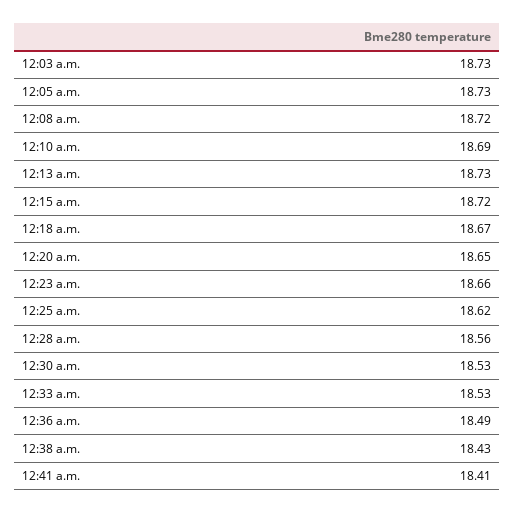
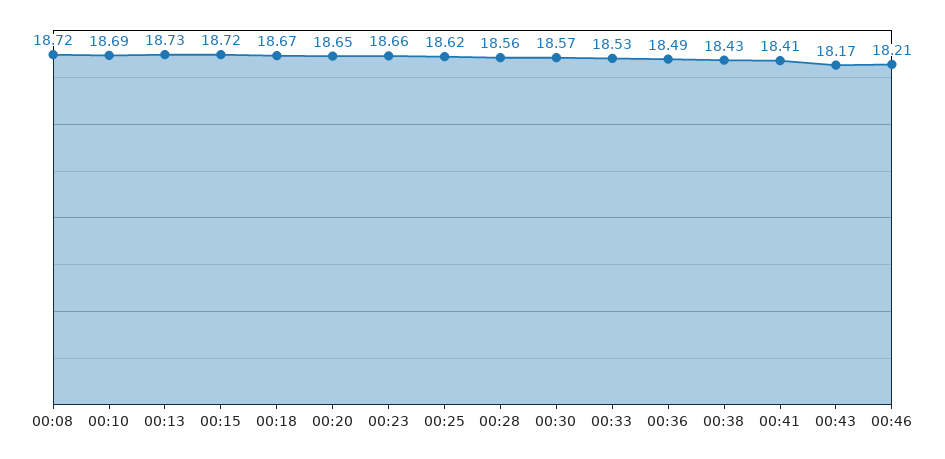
12:03 a.m.: 18.73 -> none
12:05 a.m.: 18.73 -> none
12:30 a.m.: 18.53 -> 18.57
00:43: none -> 18.17
00:46: none -> 18.21

